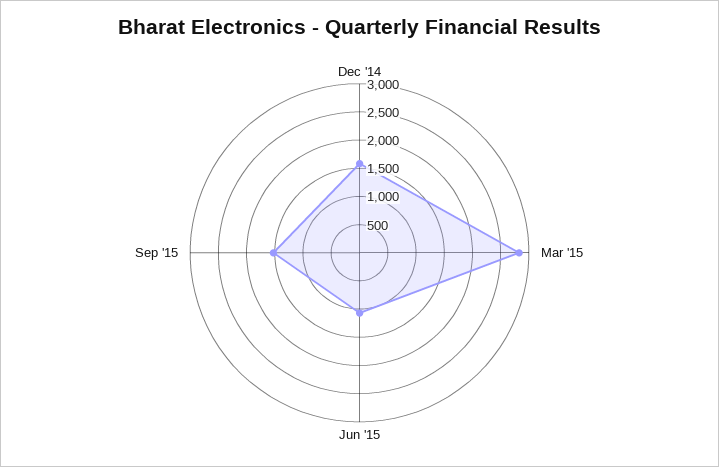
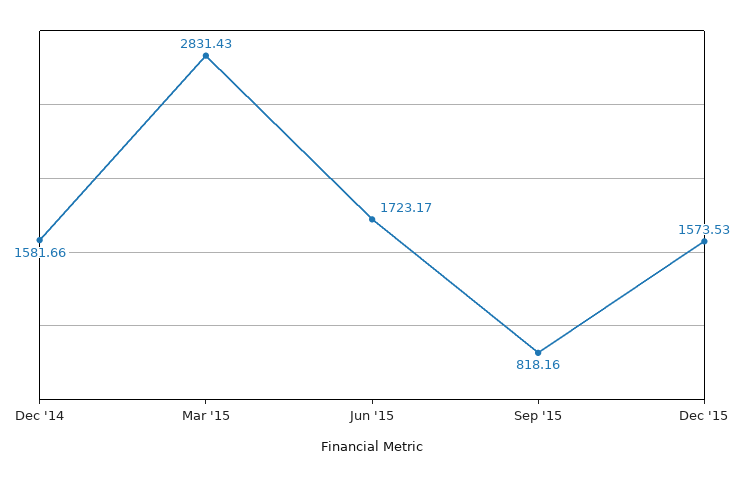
Jun '15: 1000 -> 1723.17
Sep '15: 1500 -> 818.16
Dec '15: none -> 1573.53

